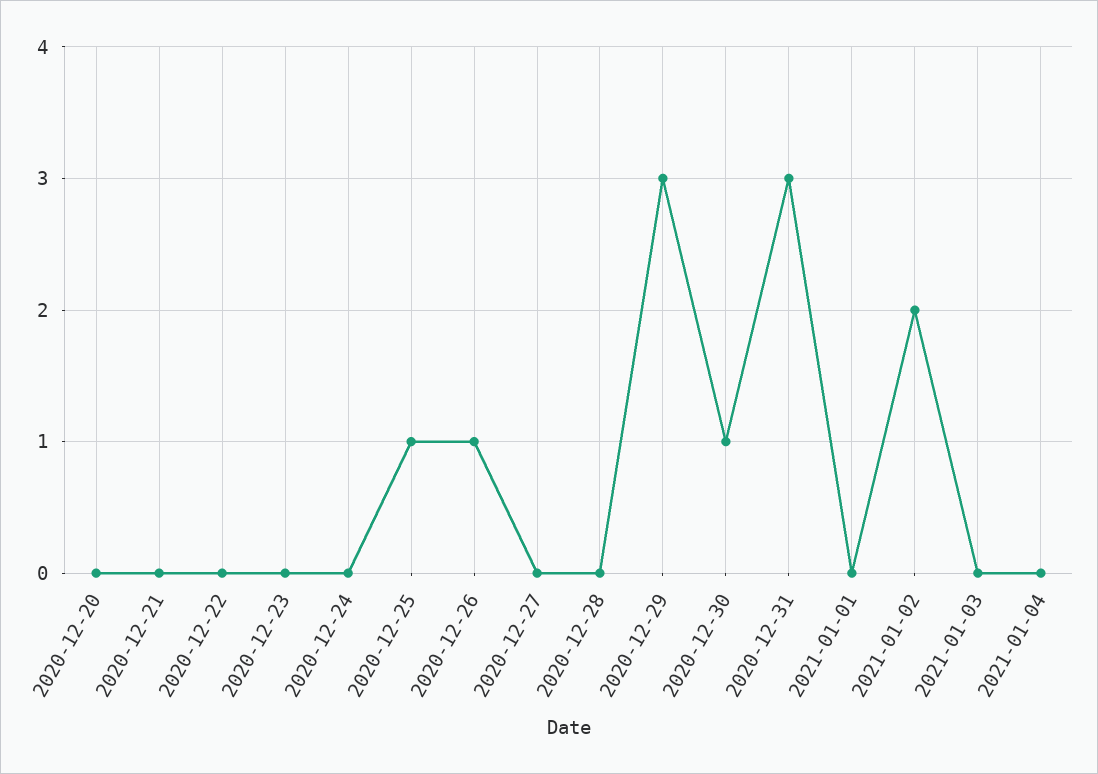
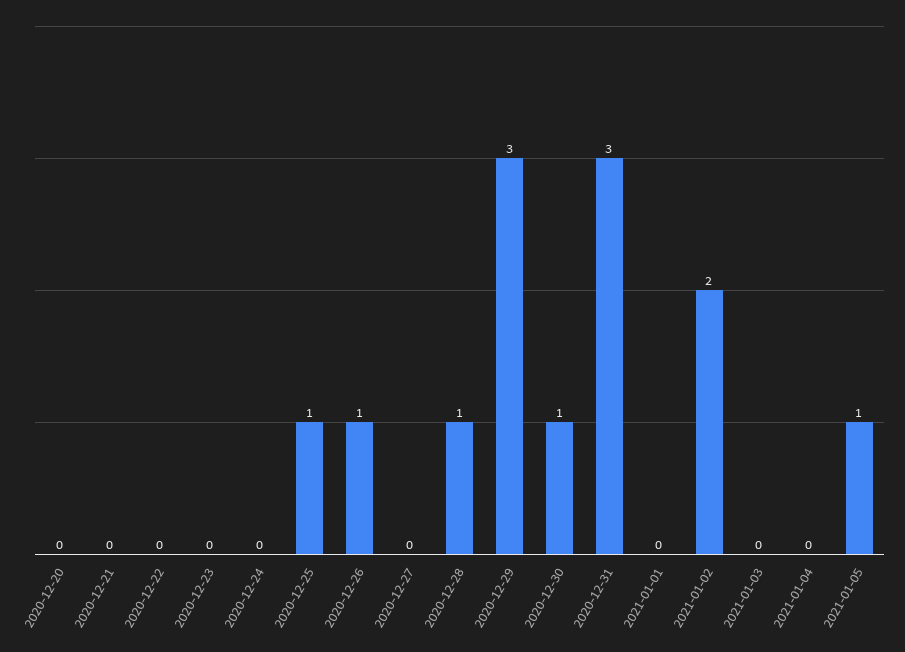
2020-12-28: 0 -> 1
2021-01-05: none -> 1

